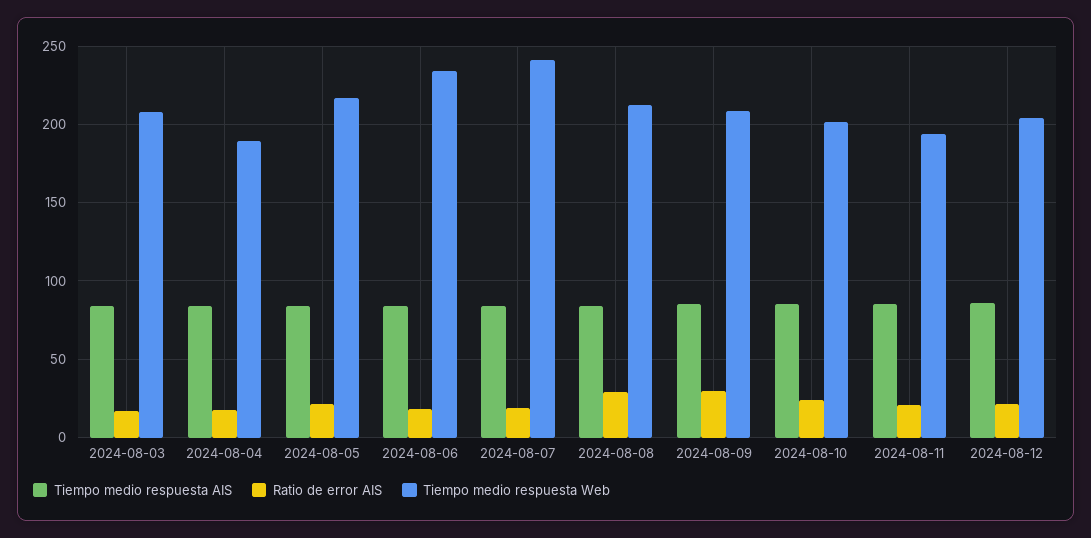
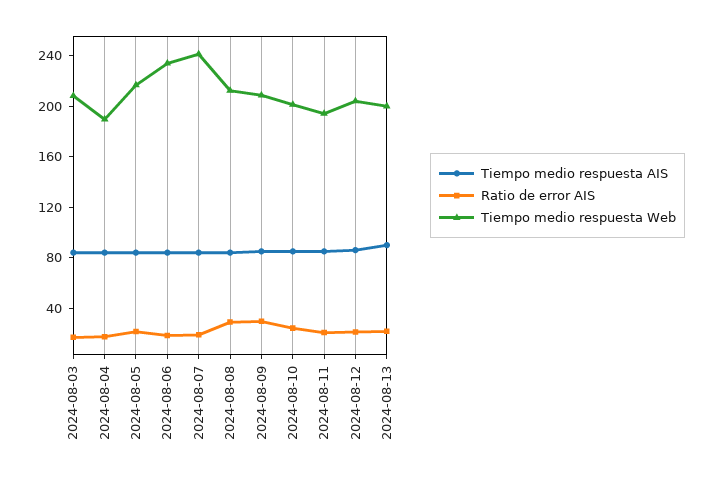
Tiempo medio respuesta AIS, 2024-08-13: none -> 90
Ratio de error AIS, 2024-08-13: none -> 20
Tiempo medio respuesta Web, 2024-08-13: none -> 200

